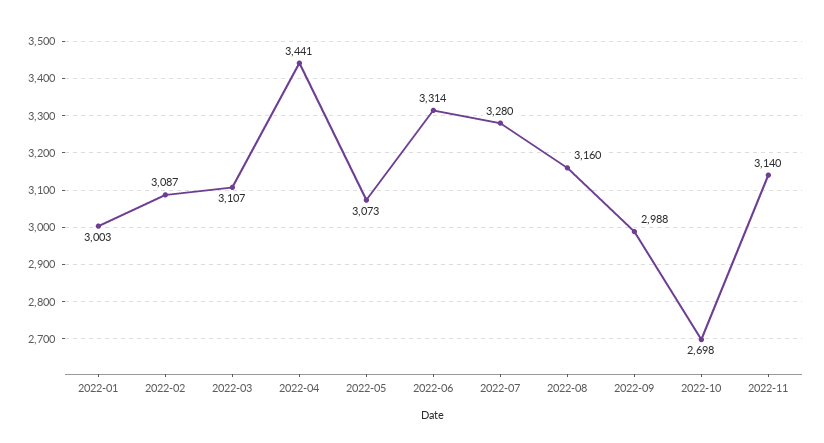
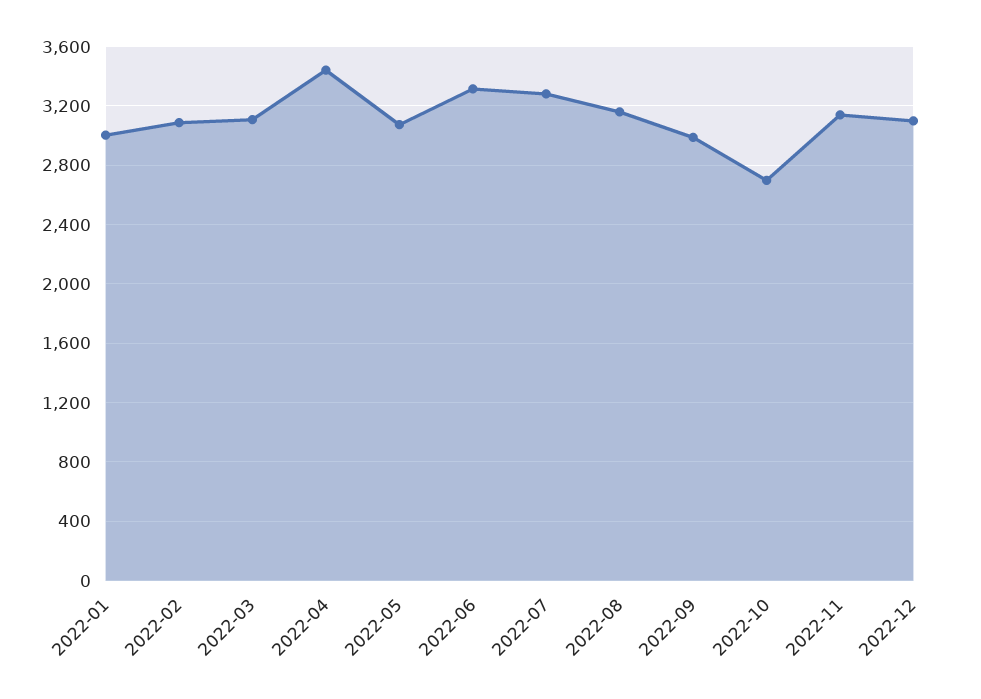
2022-12: none -> 3100

